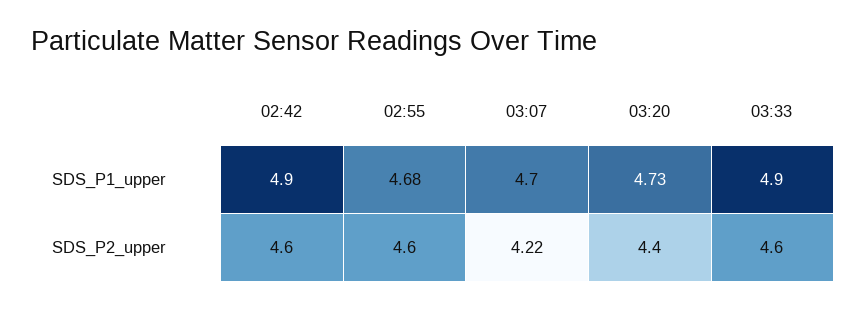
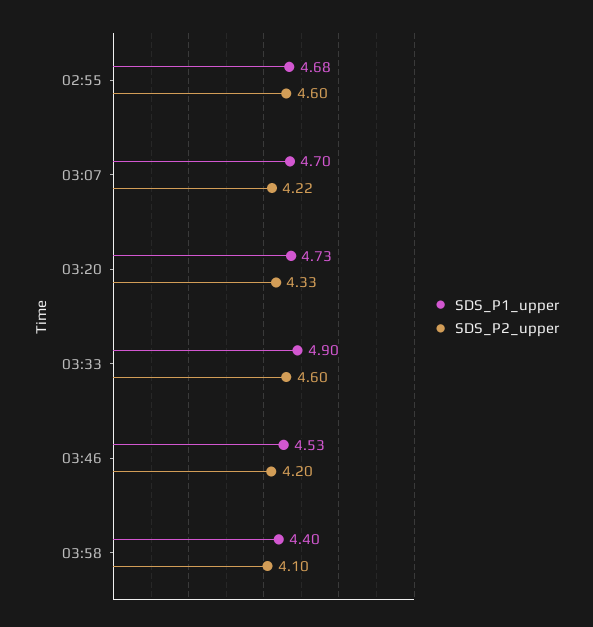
SDS_P1_upper, 02:42: 4.9 -> none
SDS_P2_upper, 02:42: 4.6 -> none
SDS_P2_upper, 03:20: 4.4 -> 4.33
SDS_P1_upper, 03:46: none -> 4.53
SDS_P2_upper, 03:46: none -> 4.2
SDS_P1_upper, 03:58: none -> 4.4
SDS_P2_upper, 03:58: none -> 4.1

